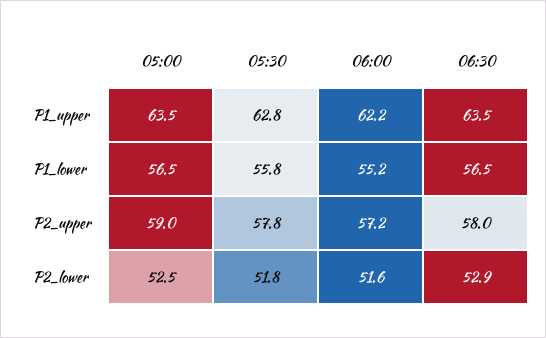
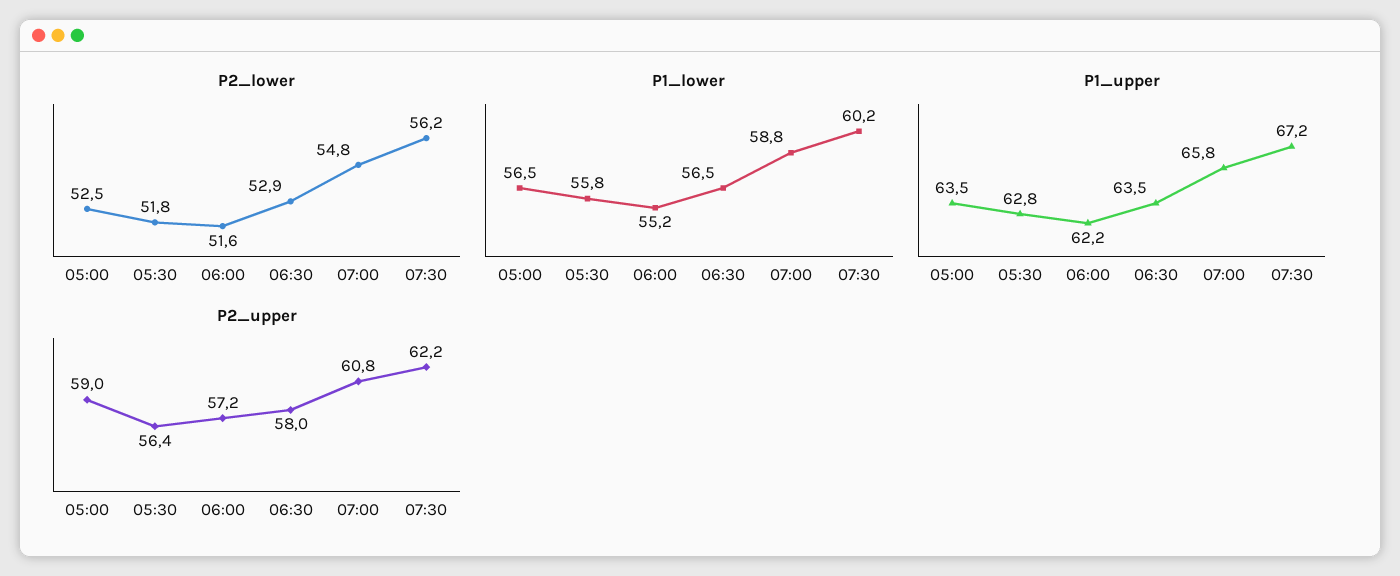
P2_upper, 05:30: 57.8 -> 56.4
P2_lower, 07:00: none -> 54.8
P2_lower, 07:30: none -> 56.2
P1_lower, 07:00: none -> 58.8
P1_lower, 07:30: none -> 60.2
P1_upper, 07:00: none -> 65.8
P1_upper, 07:30: none -> 67.2
P2_upper, 07:00: none -> 60.8
P2_upper, 07:30: none -> 62.2

